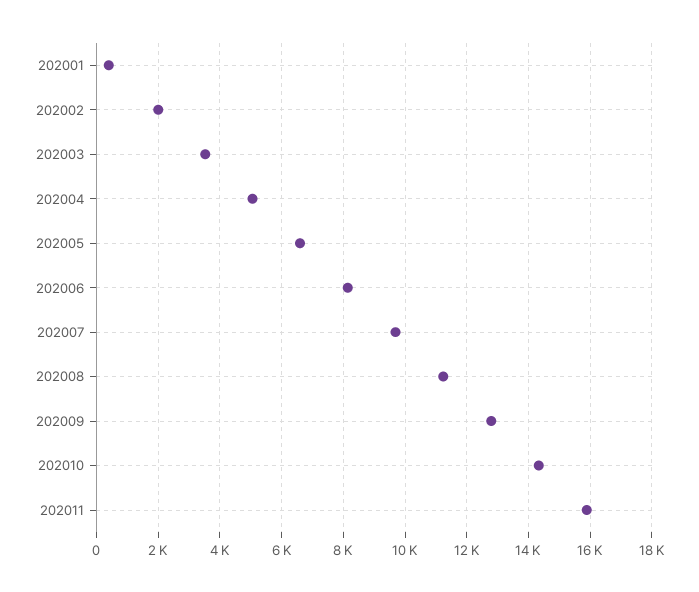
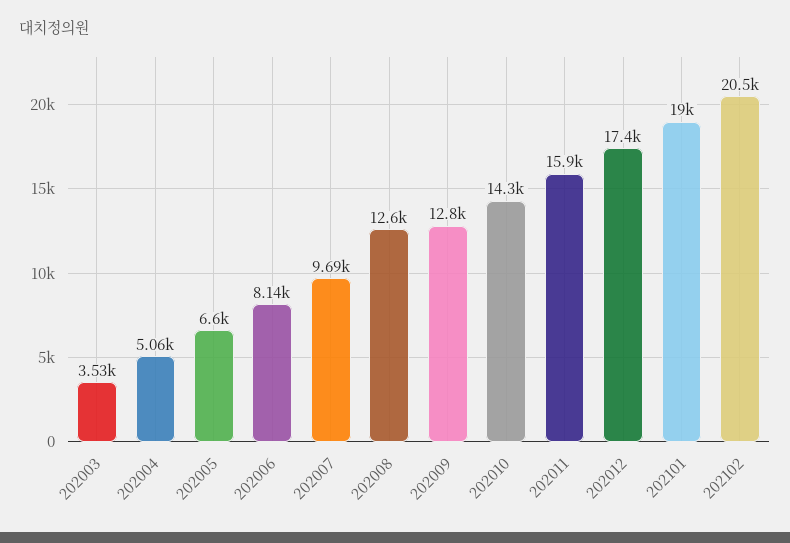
202001: 400 -> none
202002: 2000 -> none
202008: 11200 -> 12600
202012: none -> 17400
202101: none -> 19000
202102: none -> 20500

